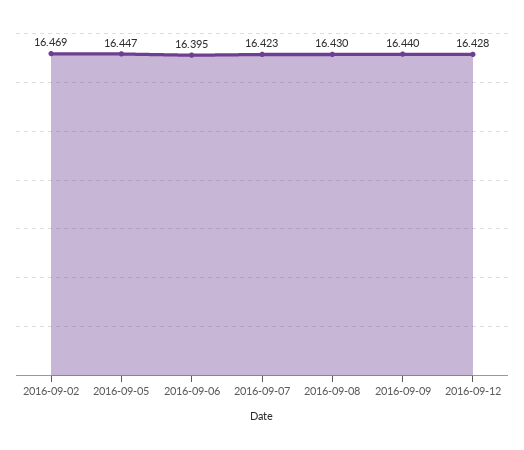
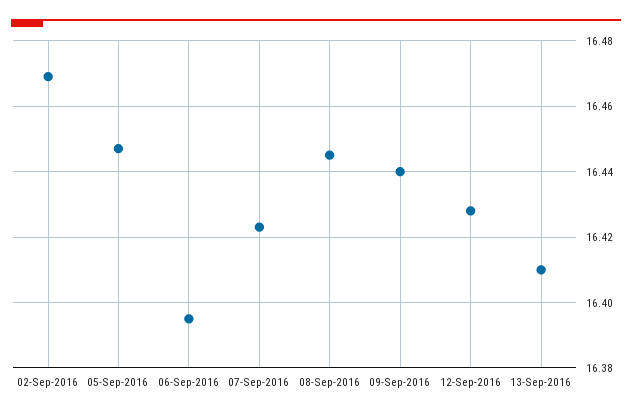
2016-09-08: 16.43 -> 16.445
13-Sep-2016: none -> 16.41

